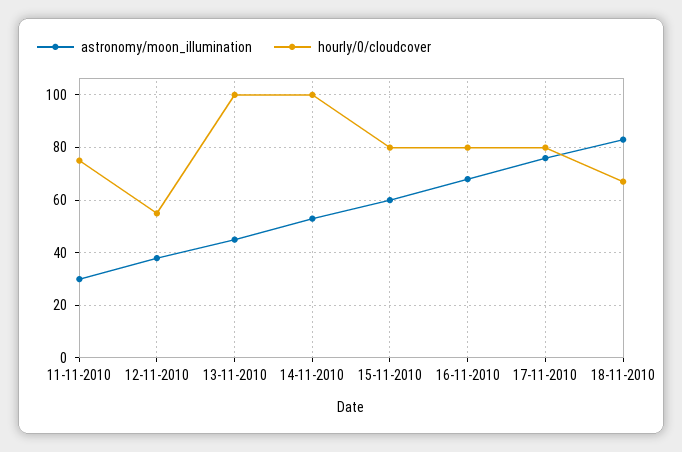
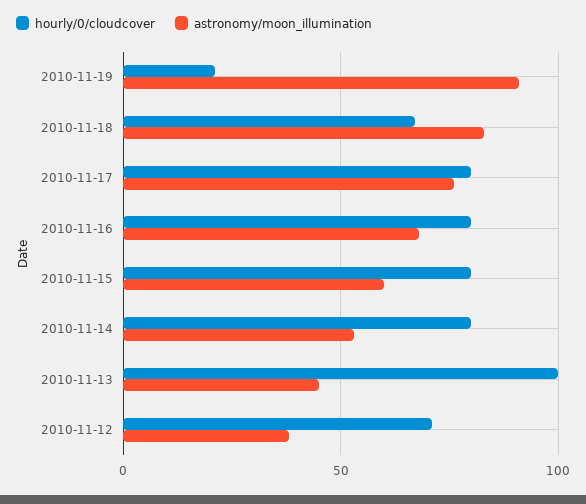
astronomy/moon_illumination, 11-11-2010: 30 -> none
hourly/0/cloudcover, 11-11-2010: 75 -> none
hourly/0/cloudcover, 12-11-2010: 55 -> 70
hourly/0/cloudcover, 14-11-2010: 100 -> 80
hourly/0/cloudcover, 2010-11-19: none -> 20
astronomy/moon_illumination, 2010-11-19: none -> 90

